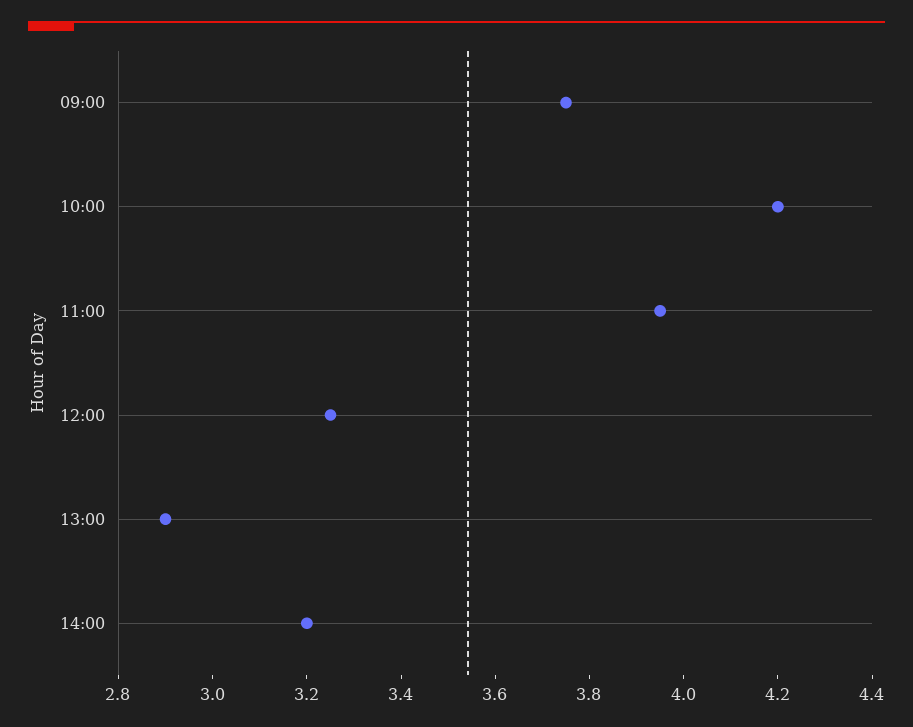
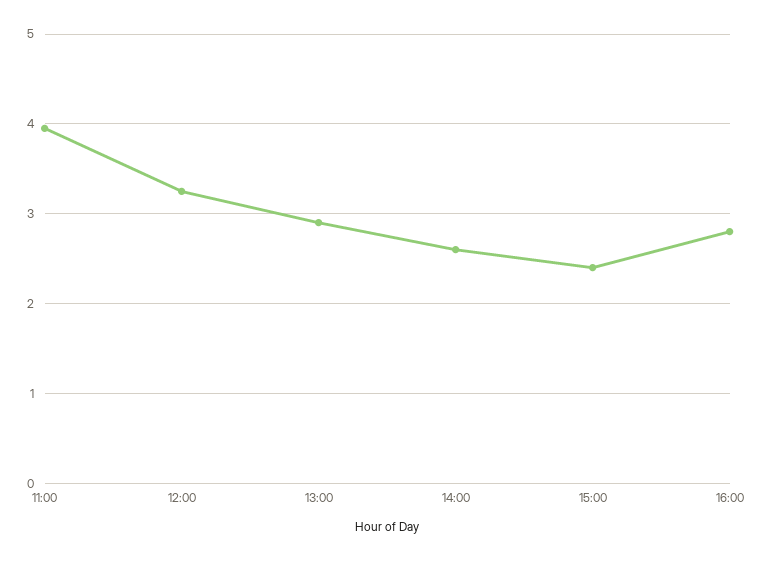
09:00: 3.75 -> none
10:00: 4.2 -> none
14:00: 3.2 -> 2.6
15:00: none -> 2.4
16:00: none -> 2.8

